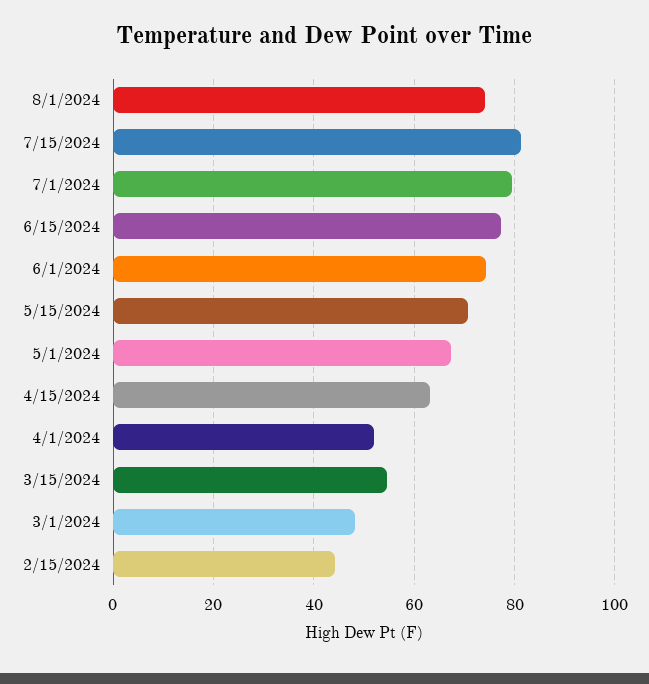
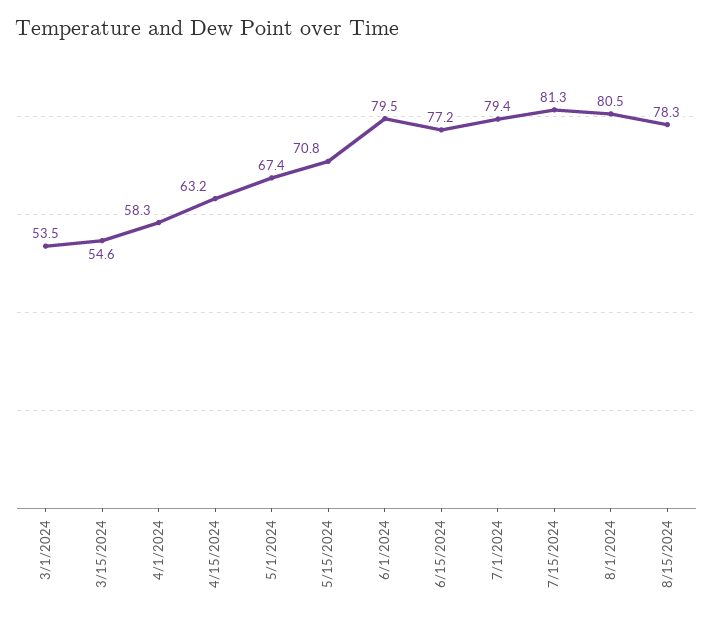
8/1/2024: 74 -> 80.5
6/1/2024: 74 -> 79.5
4/1/2024: 52 -> 58.3
3/1/2024: 48 -> 53.5
2/15/2024: 44 -> none
8/15/2024: none -> 78.3

